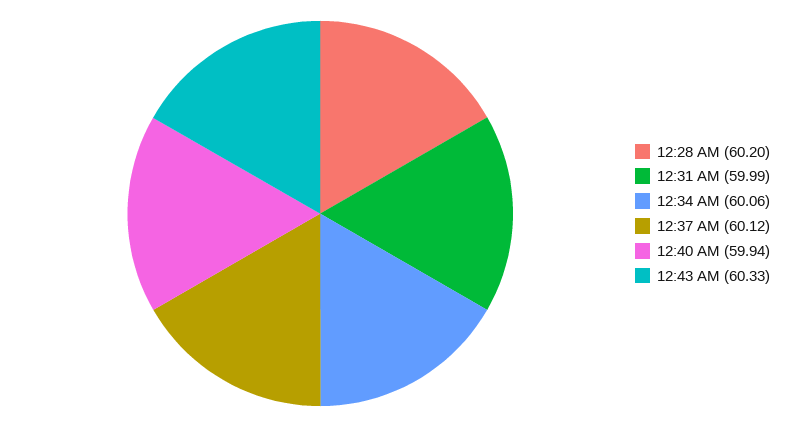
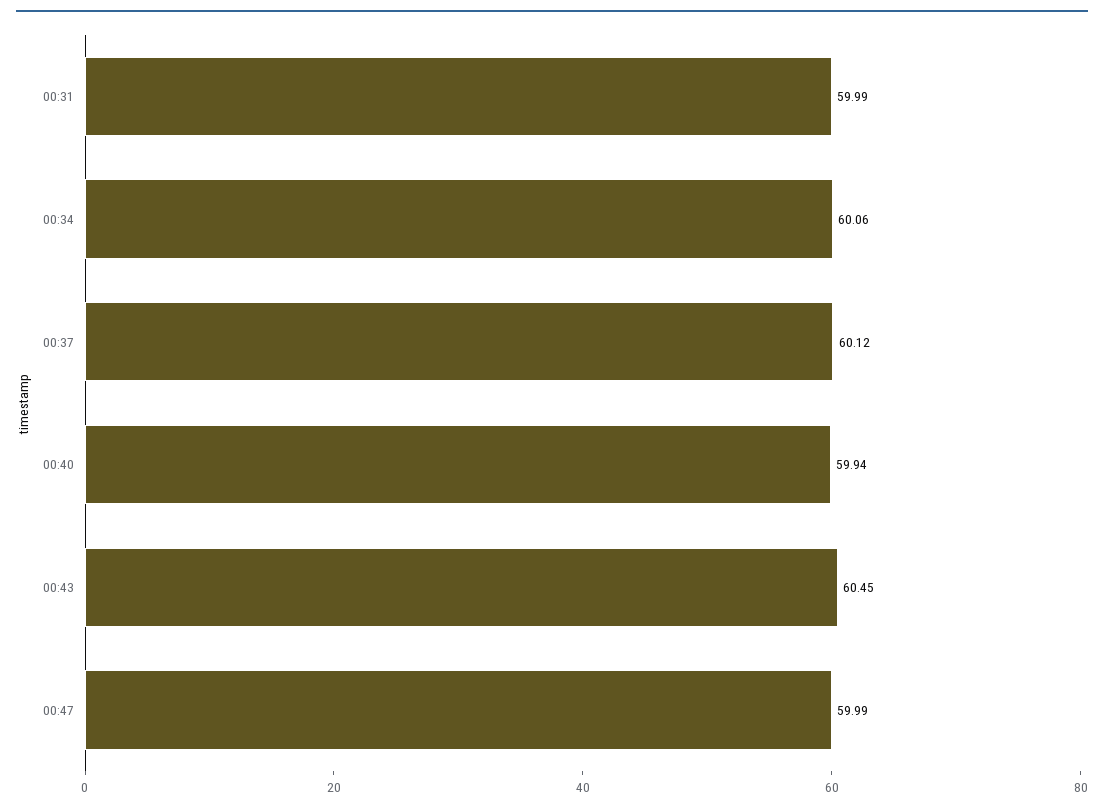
12:28 AM: 60.2 -> none
12:43 AM: 60.33 -> 60.45
00:47: none -> 59.99

